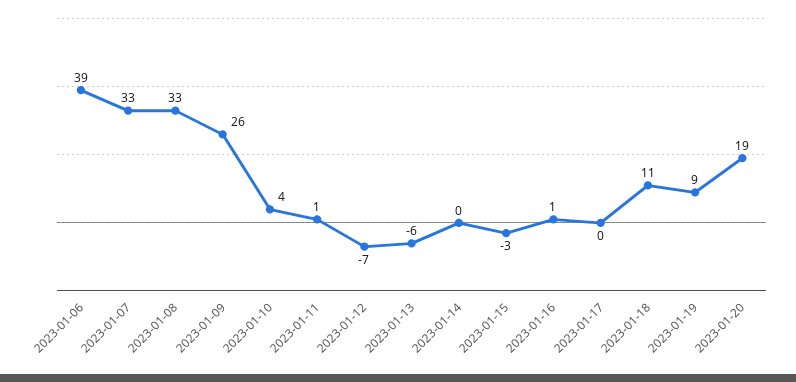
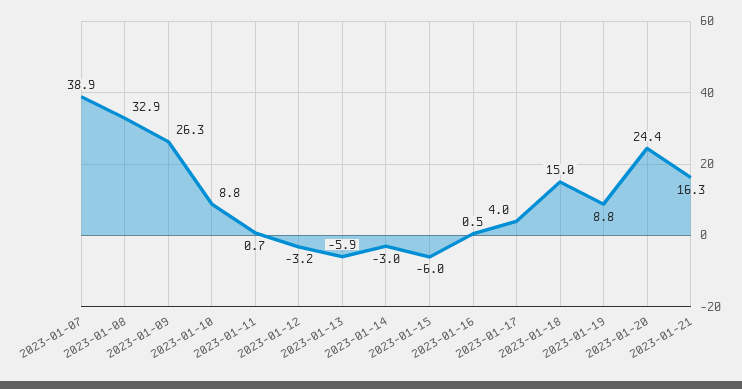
2023-01-06: 39 -> none
2023-01-07: 33 -> 38.9
2023-01-10: 4 -> 8.8
2023-01-12: -7 -> -3.2
2023-01-14: 0 -> -3
2023-01-15: -3 -> -6
2023-01-17: 0 -> 4
2023-01-18: 11 -> 15
2023-01-20: 19 -> 24.4
2023-01-21: none -> 16.3

